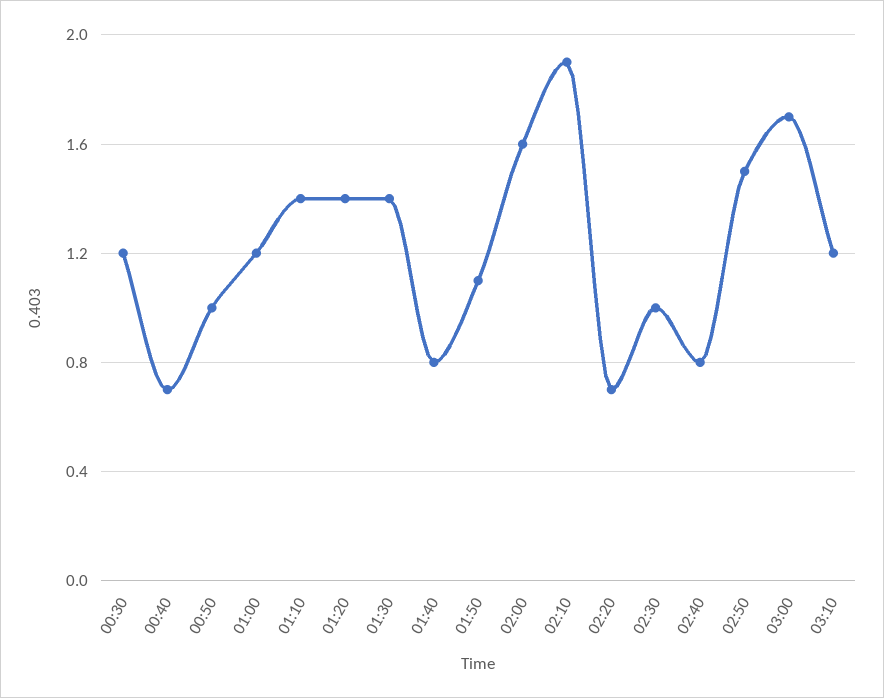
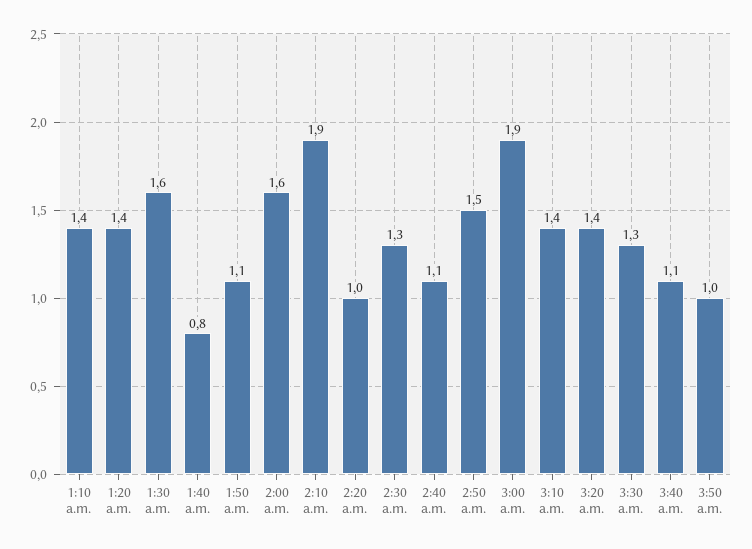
00:30: 1.2 -> none
00:40: 0.7 -> none
00:50: 1 -> none
01:00: 1.2 -> none
01:30: 1.4 -> 1.6
02:20: 0.7 -> 1
02:30: 1 -> 1.3
02:40: 0.8 -> 1.1
03:00: 1.7 -> 1.9
03:10: 1.2 -> 1.4
3:20 a.m.: none -> 1.4
3:30 a.m.: none -> 1.3
3:40 a.m.: none -> 1.1
3:50 a.m.: none -> 1

